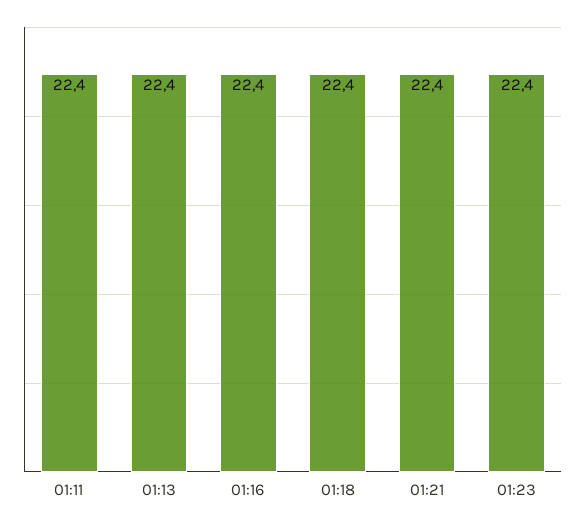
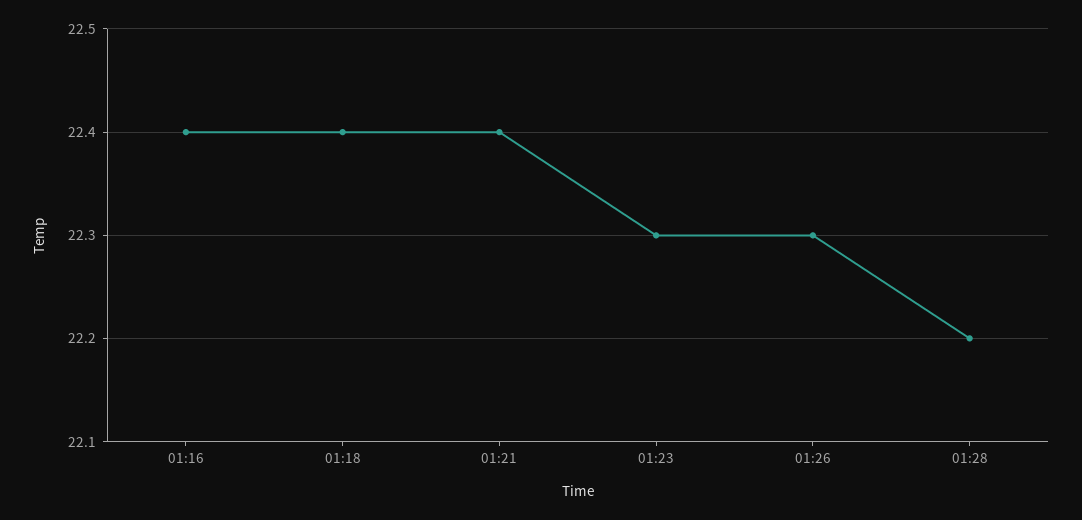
01:11: 22.4 -> none
01:13: 22.4 -> none
01:23: 22.4 -> 22.3
01:26: none -> 22.3
01:28: none -> 22.2

